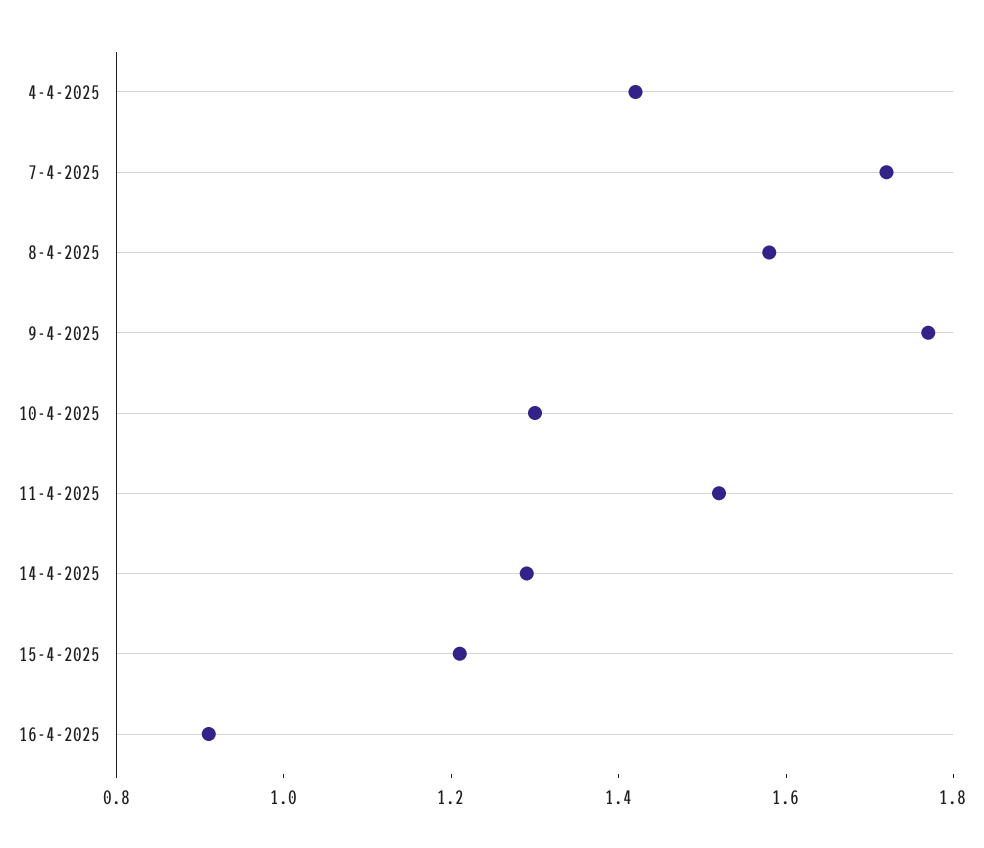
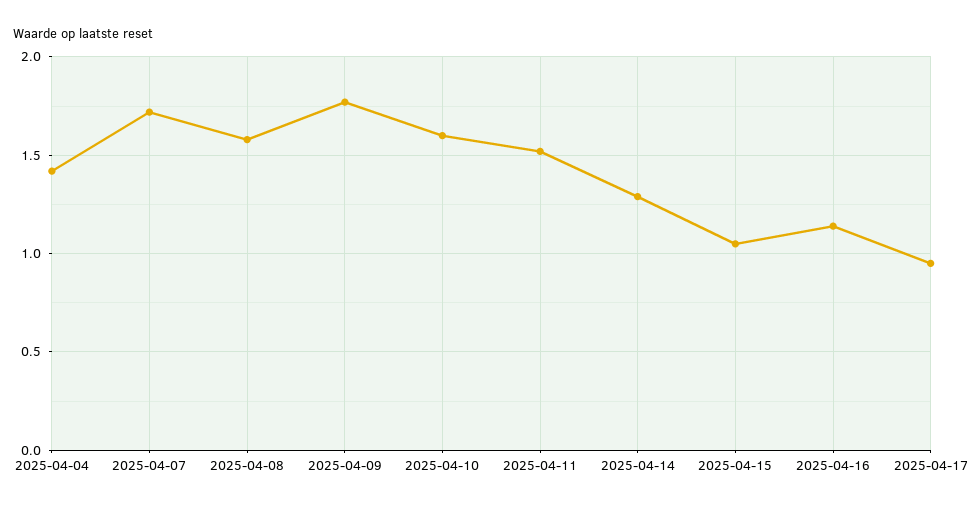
10-4-2025: 1.3 -> 1.6
15-4-2025: 1.2 -> 1.05
16-4-2025: 0.9 -> 1.15
2025-04-17: none -> 0.95

